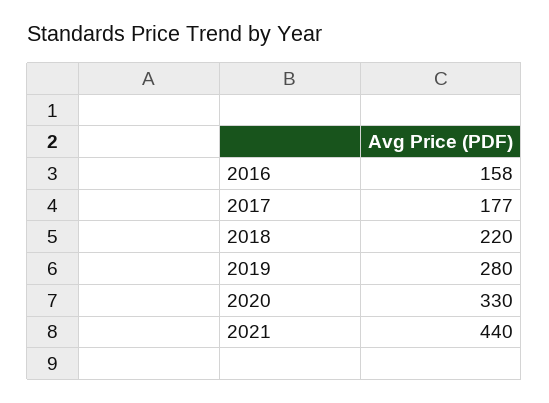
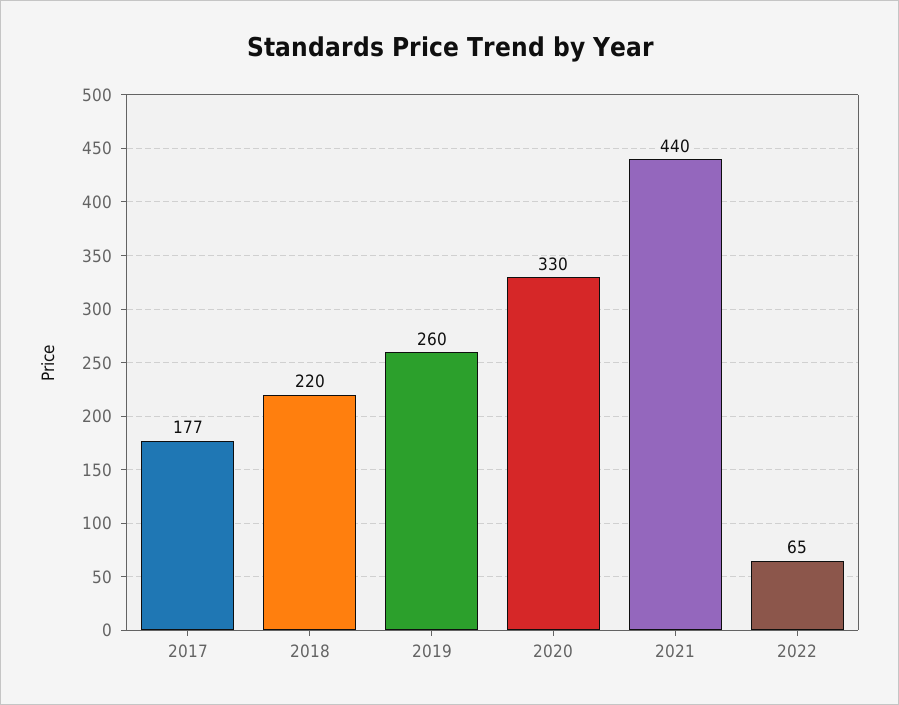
2016: 158 -> none
2019: 280 -> 260
2022: none -> 65

